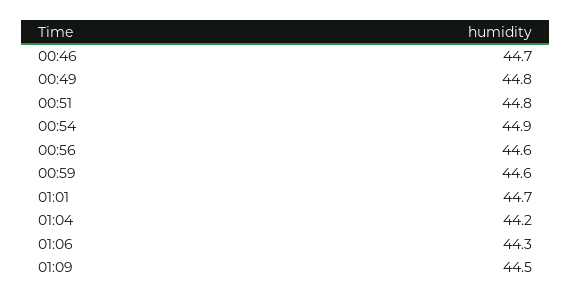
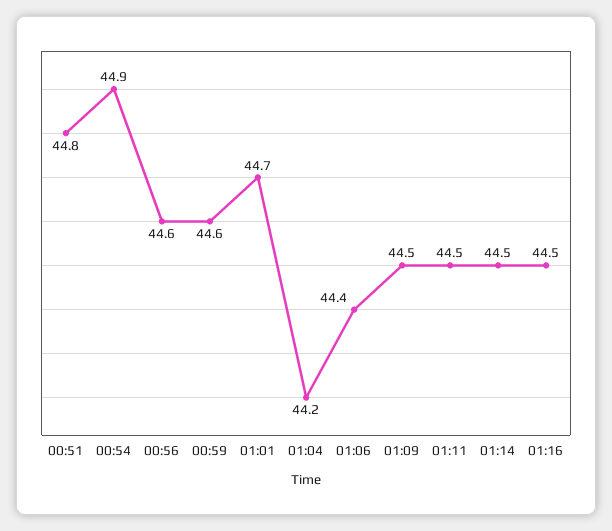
00:46: 44.7 -> none
00:49: 44.8 -> none
01:06: 44.3 -> 44.4
01:11: none -> 44.5
01:14: none -> 44.5
01:16: none -> 44.5

